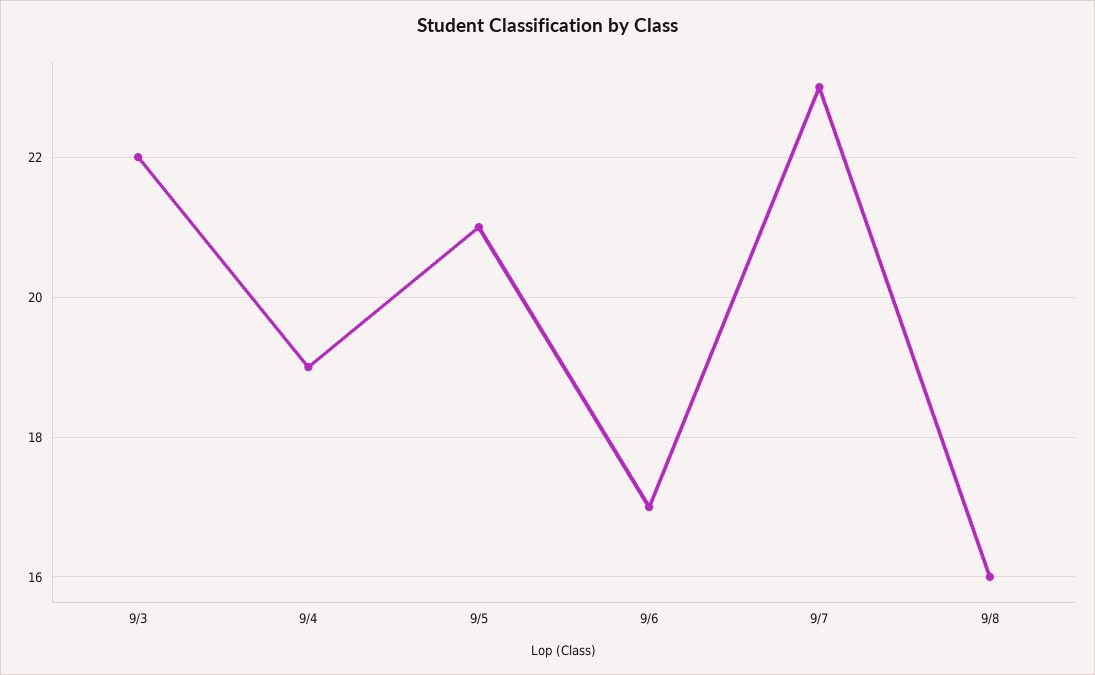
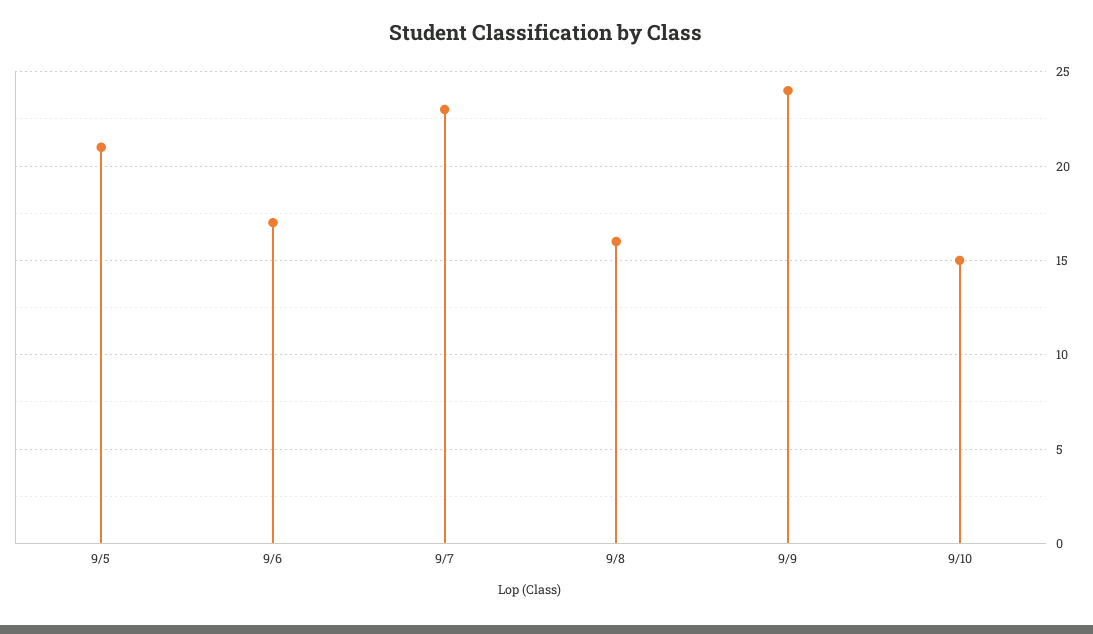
9/3: 22 -> none
9/4: 19 -> none
9/9: none -> 24
9/10: none -> 15

